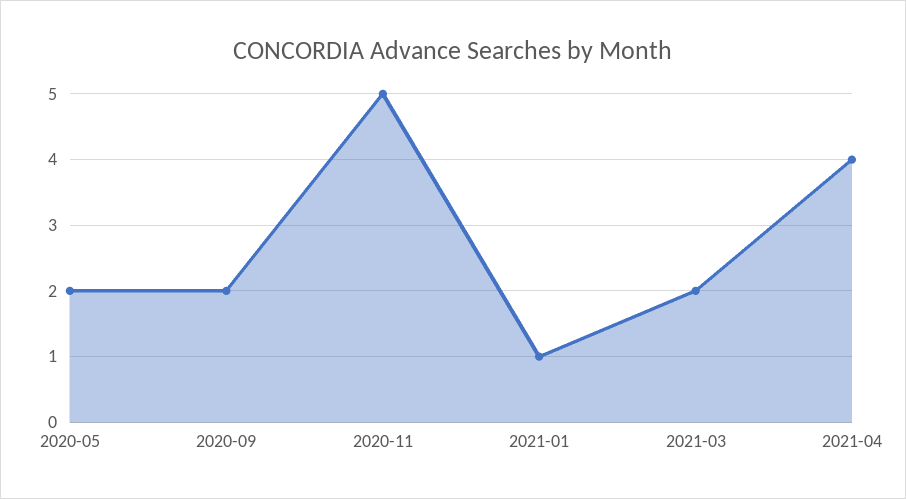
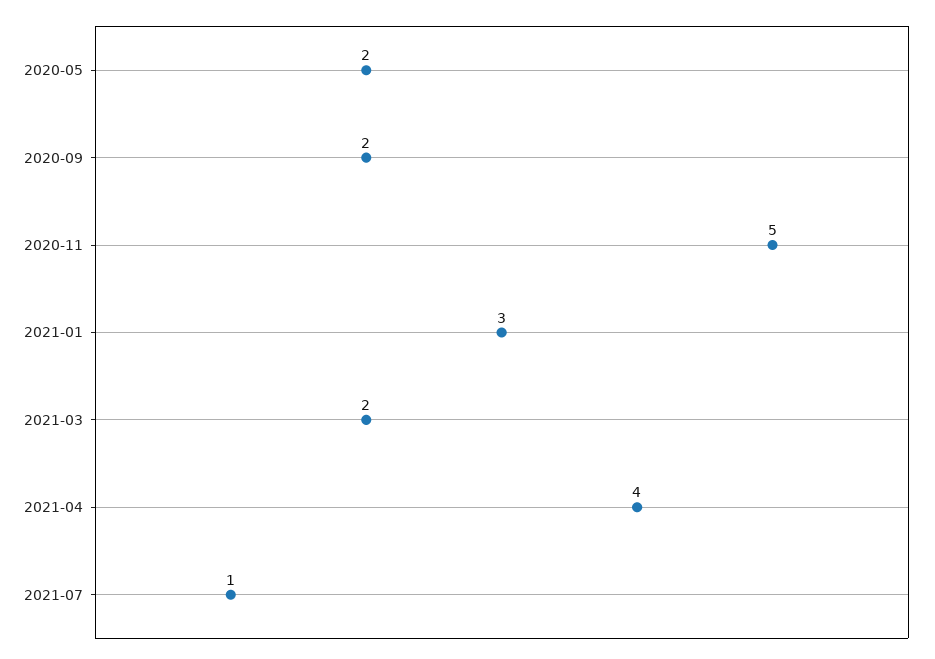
2021-01: 1 -> 3
2021-07: none -> 1

